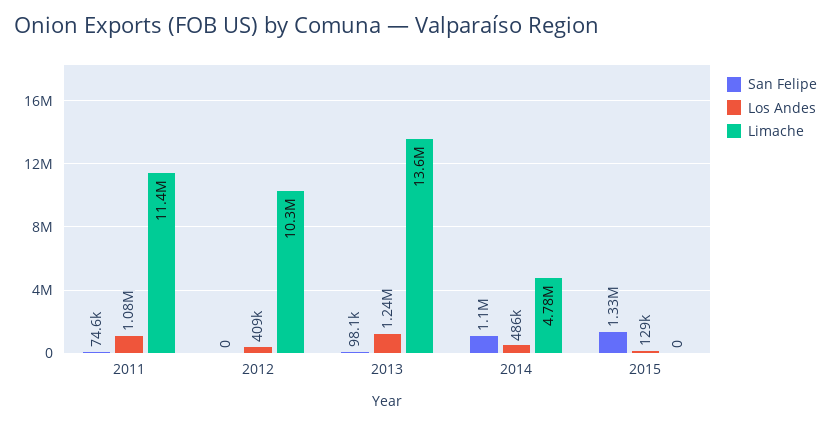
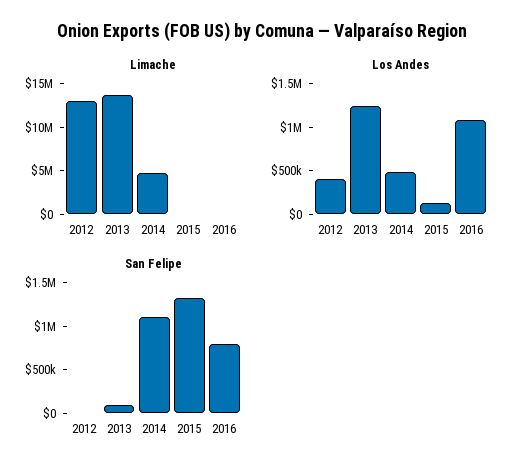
San Felipe, 2011: 74600 -> none
Los Andes, 2011: 1080000 -> none
Limache, 2011: 11400000 -> none
Limache, 2012: 10300000 -> 13000000
Limache, 2016: none -> 0
Los Andes, 2016: none -> 1100000
San Felipe, 2016: none -> 800000

